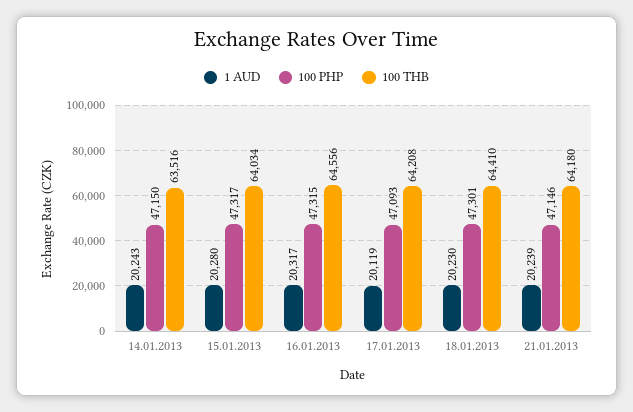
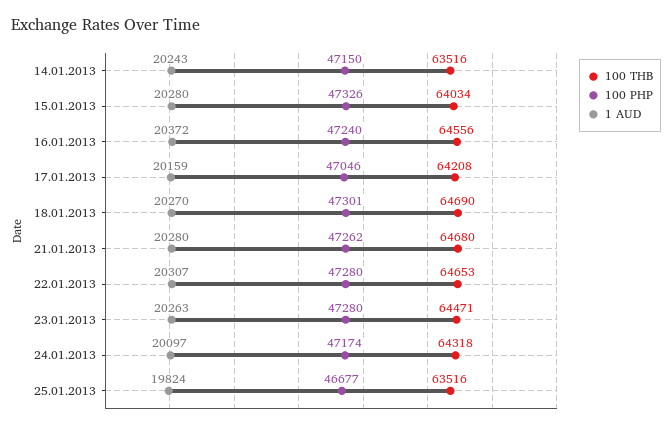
100 PHP, 15.01.2013: 47317 -> 47326
1 AUD, 16.01.2013: 20317 -> 20372
100 PHP, 16.01.2013: 47315 -> 47240
1 AUD, 17.01.2013: 20119 -> 20159
100 PHP, 17.01.2013: 47093 -> 47046
1 AUD, 18.01.2013: 20230 -> 20270
100 THB, 18.01.2013: 64410 -> 64690
1 AUD, 21.01.2013: 20239 -> 20280
100 PHP, 21.01.2013: 47146 -> 47262
100 THB, 21.01.2013: 64180 -> 64680
100 THB, 22.01.2013: none -> 64653
100 PHP, 22.01.2013: none -> 47280
1 AUD, 22.01.2013: none -> 20307
100 THB, 23.01.2013: none -> 64471
100 PHP, 23.01.2013: none -> 47280
1 AUD, 23.01.2013: none -> 20263
100 THB, 24.01.2013: none -> 64318
100 PHP, 24.01.2013: none -> 47174
1 AUD, 24.01.2013: none -> 20097
100 THB, 25.01.2013: none -> 63516
100 PHP, 25.01.2013: none -> 46677
1 AUD, 25.01.2013: none -> 19824

